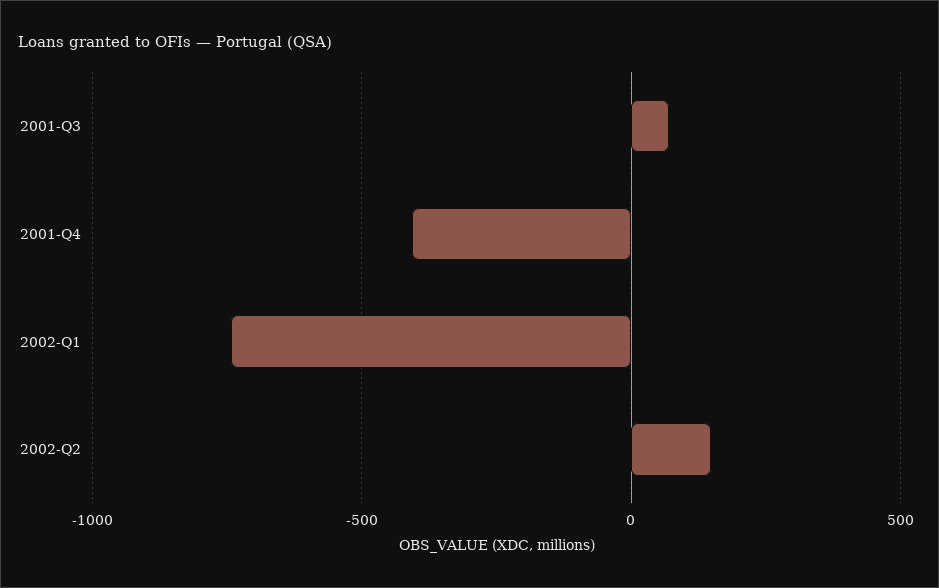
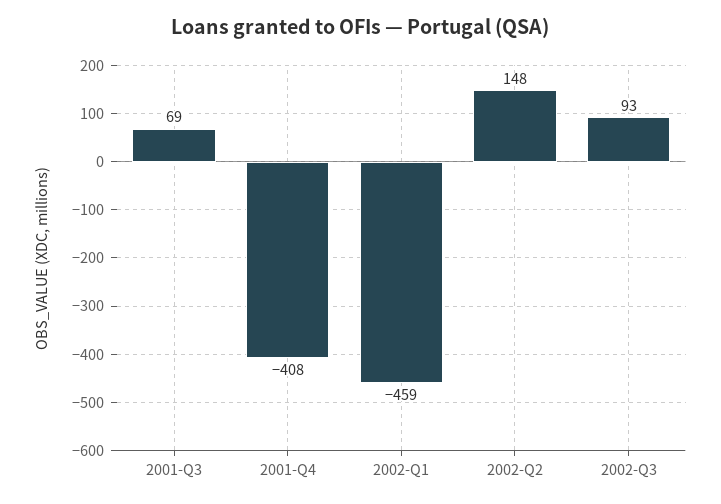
2002-Q1: -750 -> -459
2002-Q3: none -> 93

